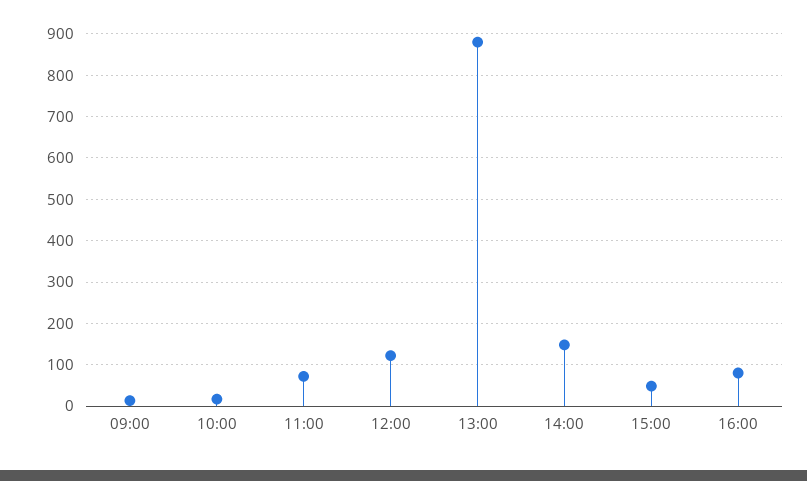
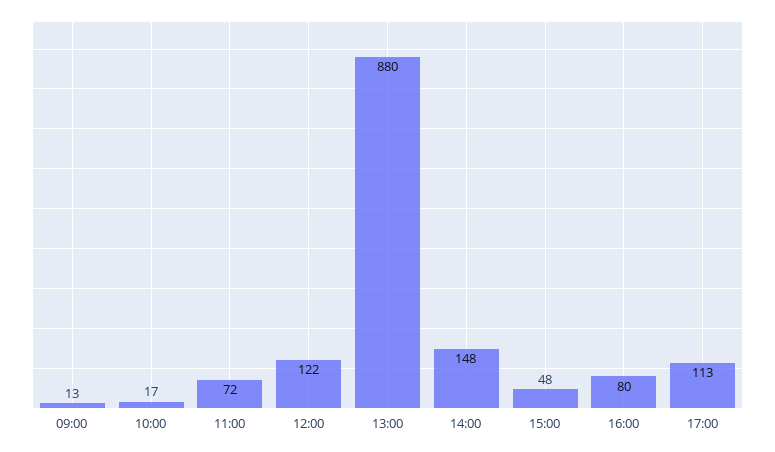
17:00: none -> 113

